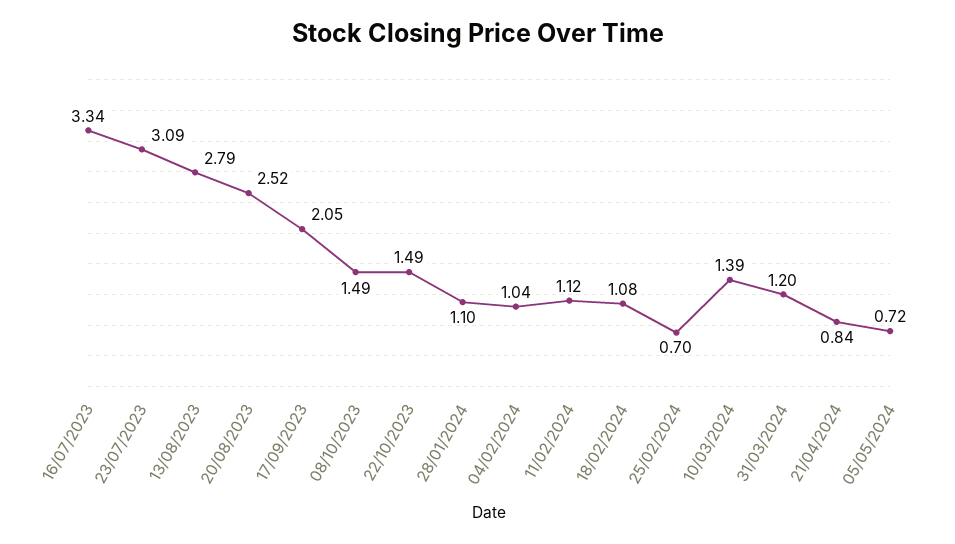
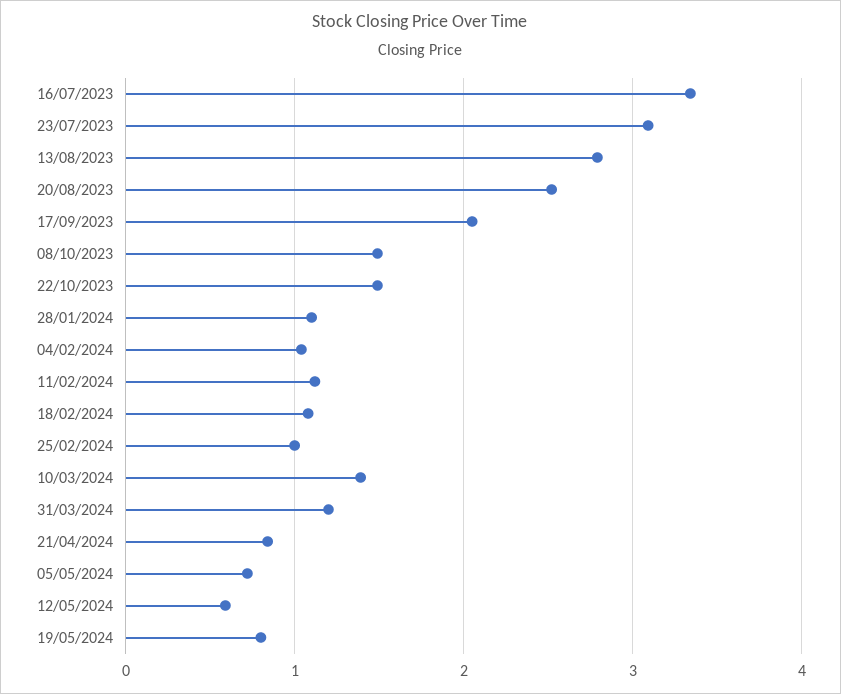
25/02/2024: 0.7 -> 1
12/05/2024: none -> 0.6
19/05/2024: none -> 0.8

